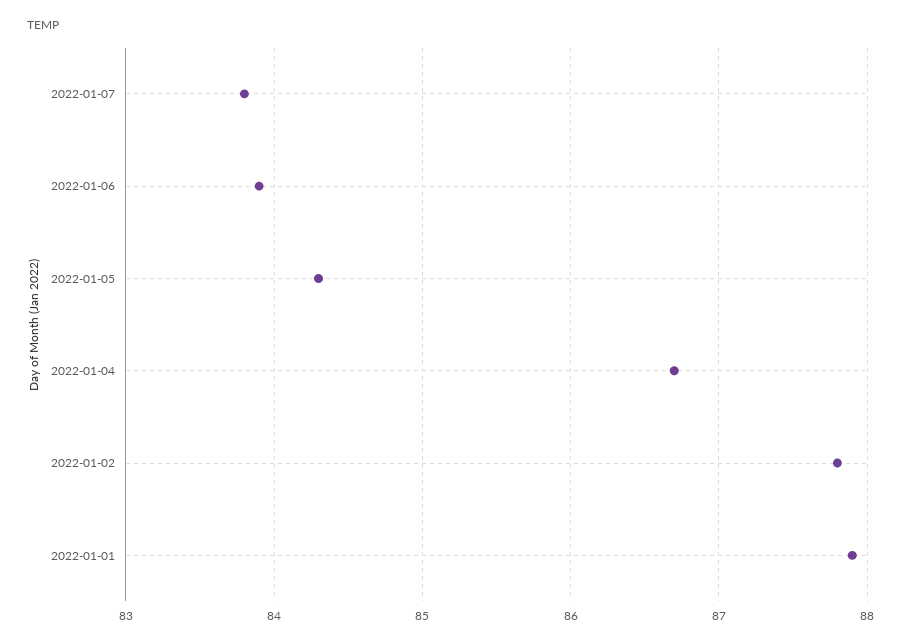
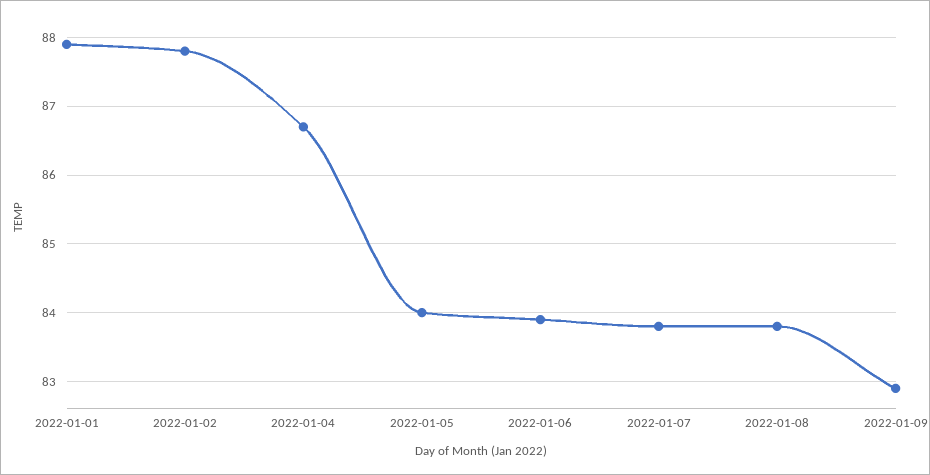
2022-01-05: 84.3 -> 84
2022-01-08: none -> 83.8
2022-01-09: none -> 82.9

